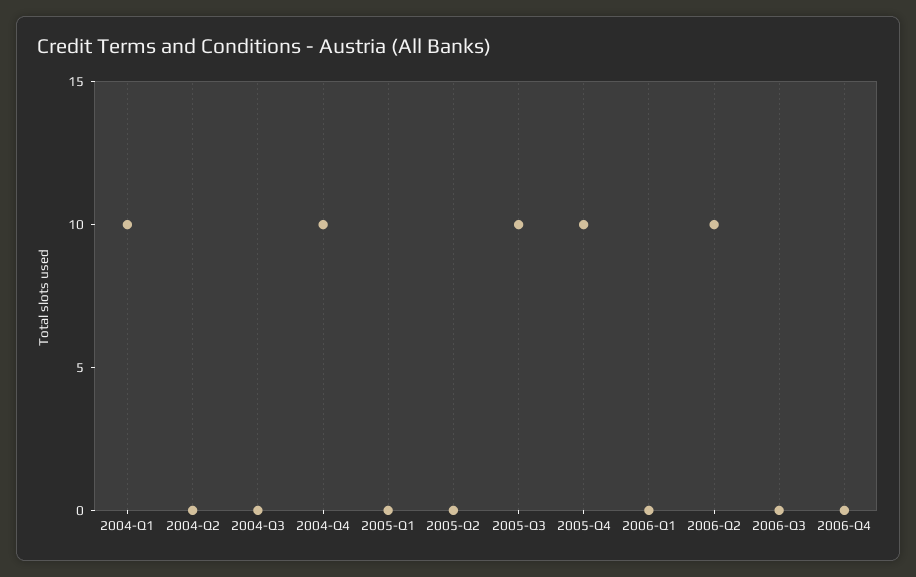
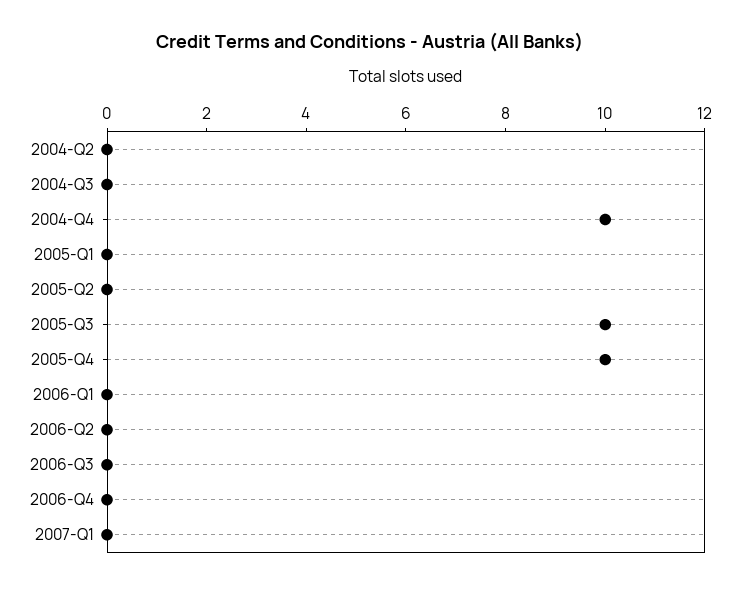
2004-Q1: 10 -> none
2006-Q2: 10 -> 0
2007-Q1: none -> 0

